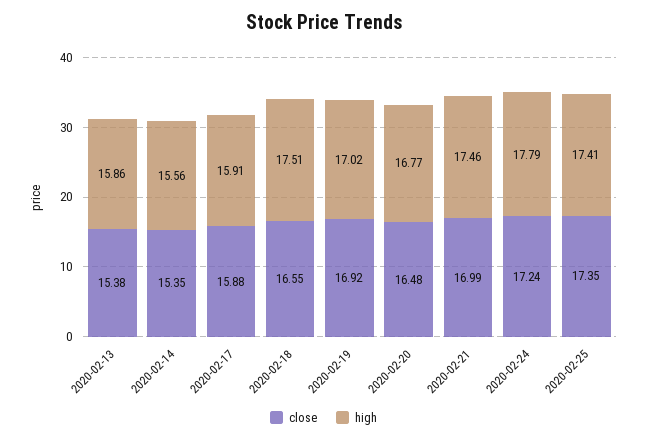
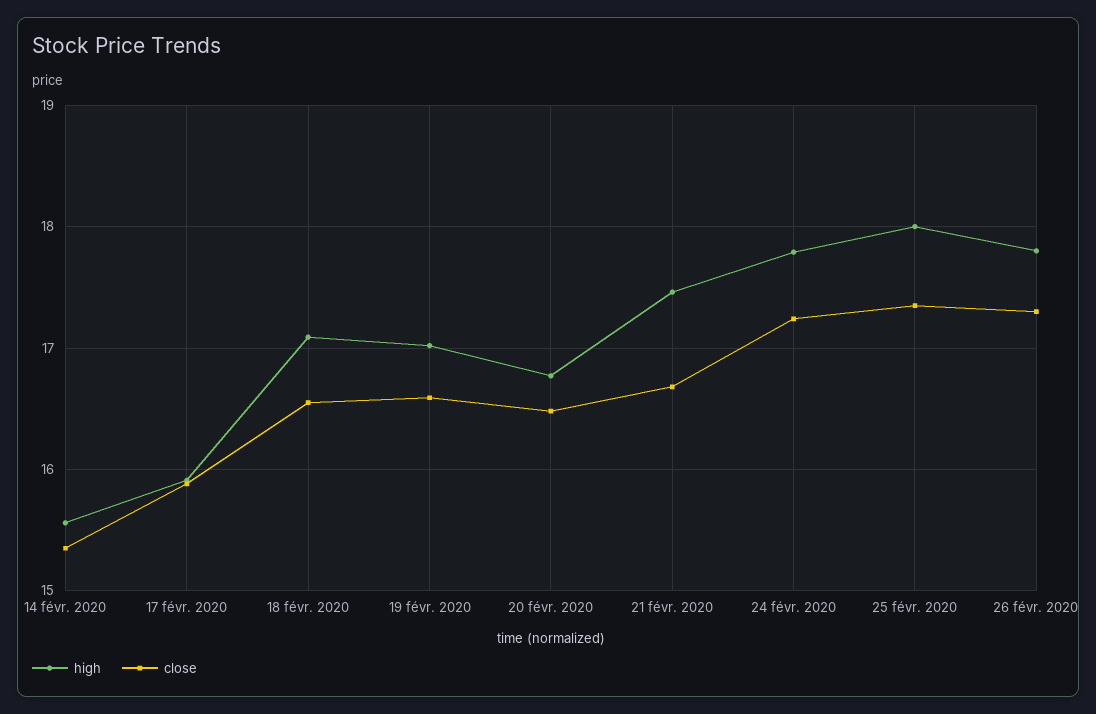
close, 2020-02-13: 15.38 -> none
high, 2020-02-13: 15.86 -> none
high, 2020-02-18: 17.51 -> 17.1
close, 2020-02-19: 16.92 -> 16.6
close, 2020-02-21: 16.99 -> 16.7
high, 2020-02-25: 17.41 -> 18
high, 26 févr. 2020: none -> 17.8
close, 26 févr. 2020: none -> 17.3

